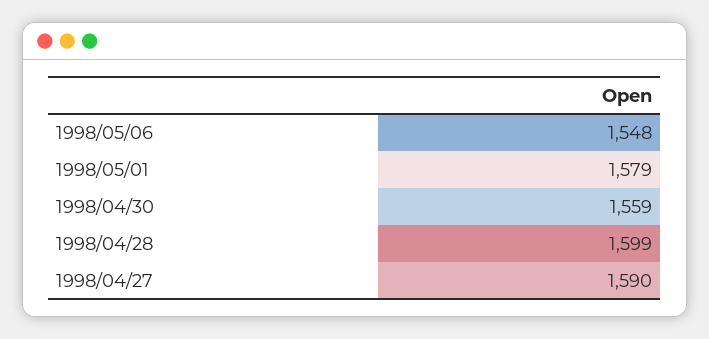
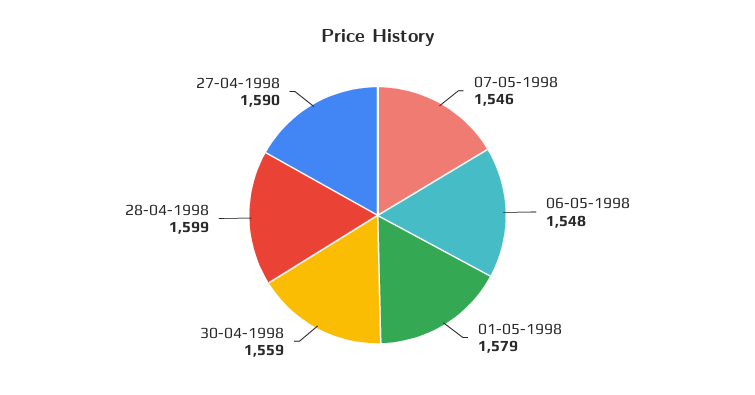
07-05-1998: none -> 1546

